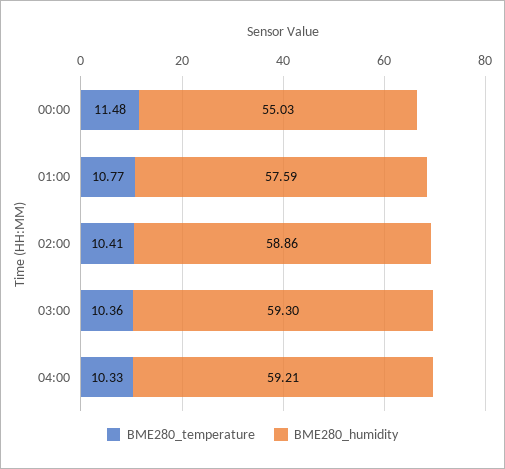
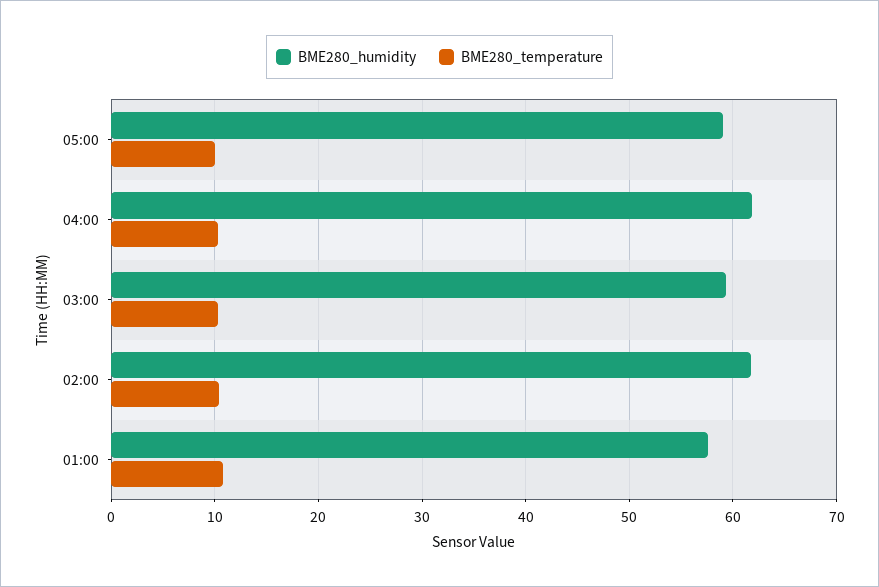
BME280_temperature, 00:00: 11.48 -> none
BME280_humidity, 00:00: 55.03 -> none
BME280_humidity, 02:00: 58.86 -> 62
BME280_humidity, 04:00: 59.21 -> 62
BME280_humidity, 05:00: none -> 59
BME280_temperature, 05:00: none -> 10

